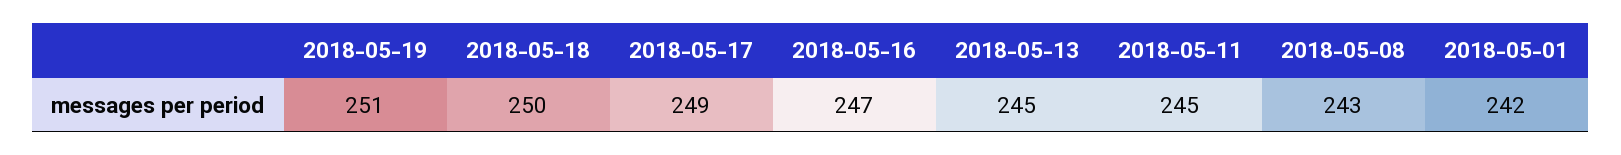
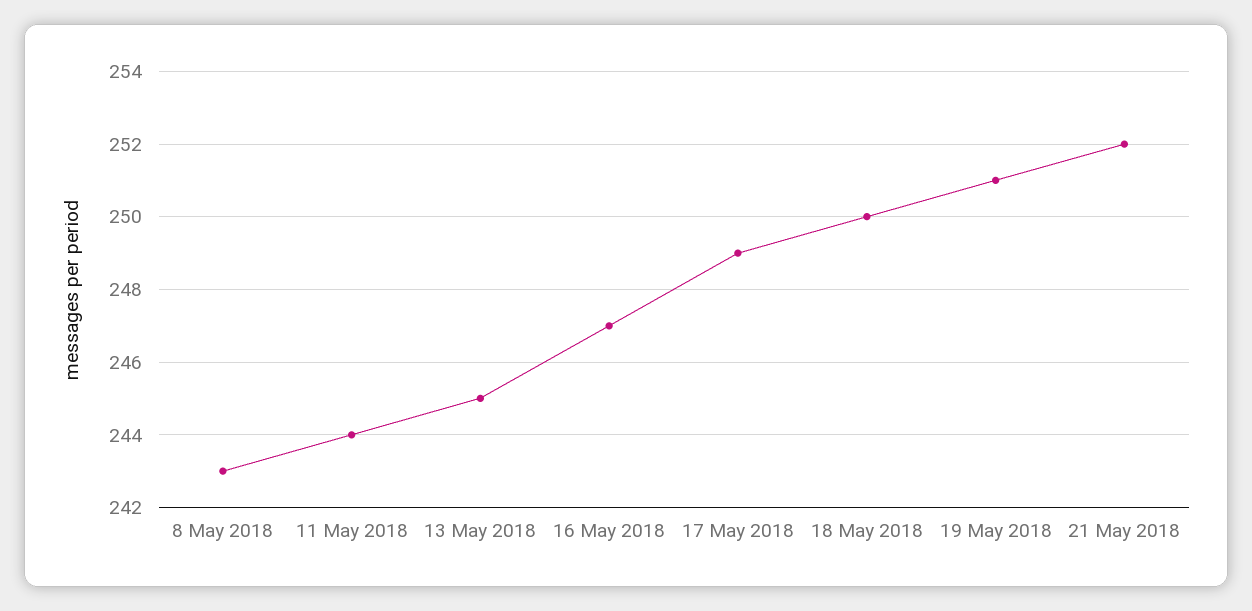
2018-05-11: 245 -> 244
2018-05-01: 242 -> none
21 May 2018: none -> 252

